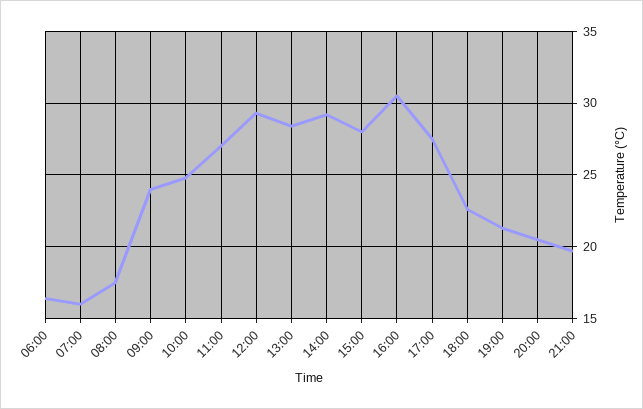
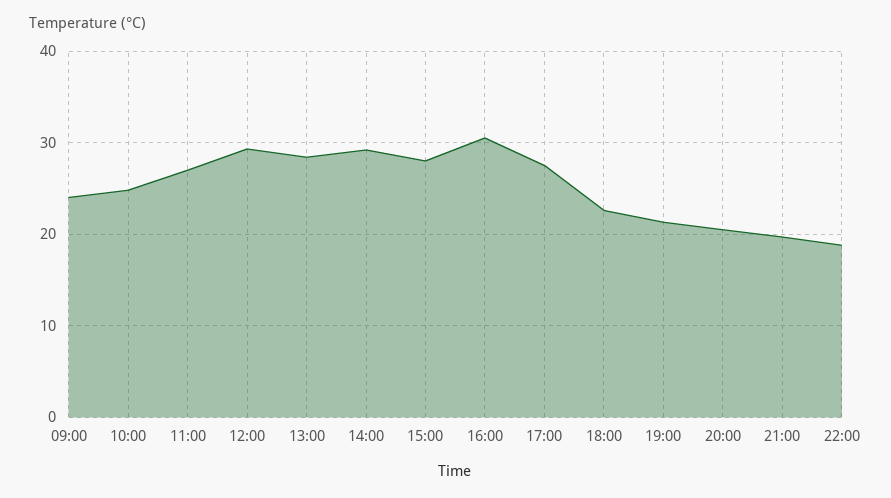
06:00: 16.5 -> none
07:00: 16 -> none
08:00: 17.5 -> none
22:00: none -> 19

